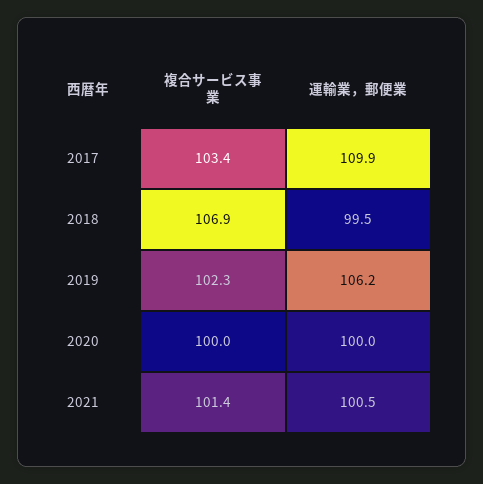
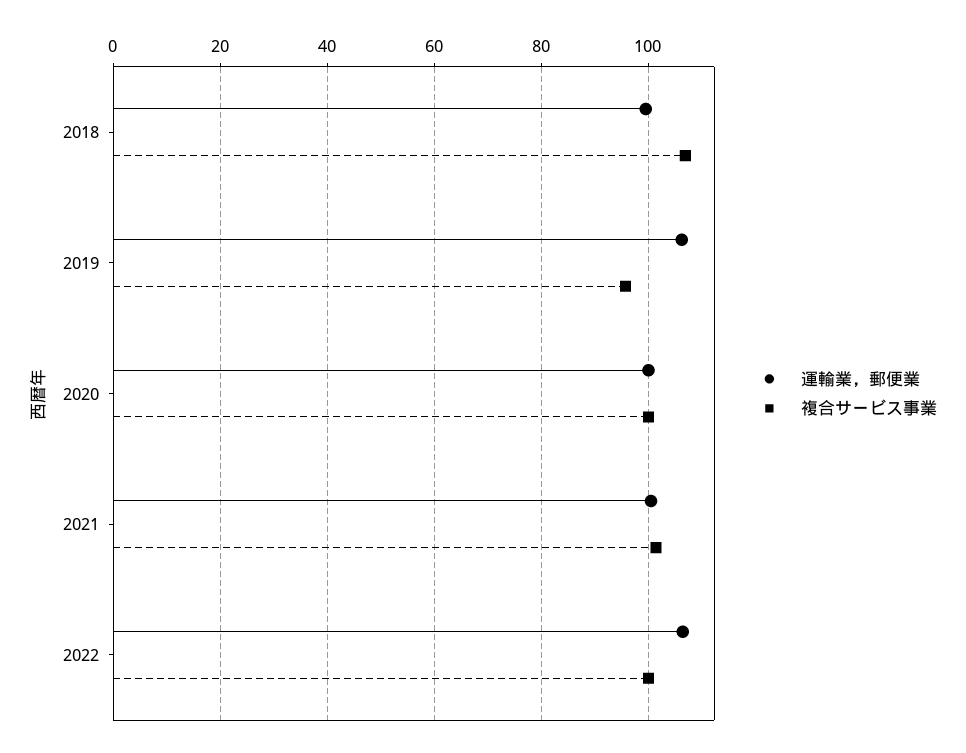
複合サービス事業, 2017: 103.4 -> none
運輸業，郵便業, 2017: 109.9 -> none
複合サービス事業, 2019: 102.3 -> 96
運輸業，郵便業, 2022: none -> 106
複合サービス事業, 2022: none -> 100

